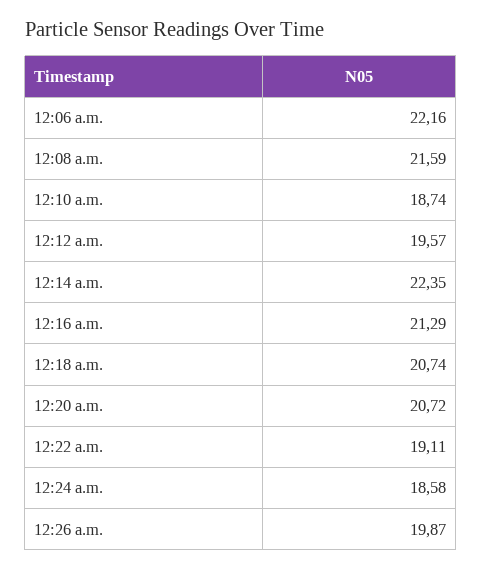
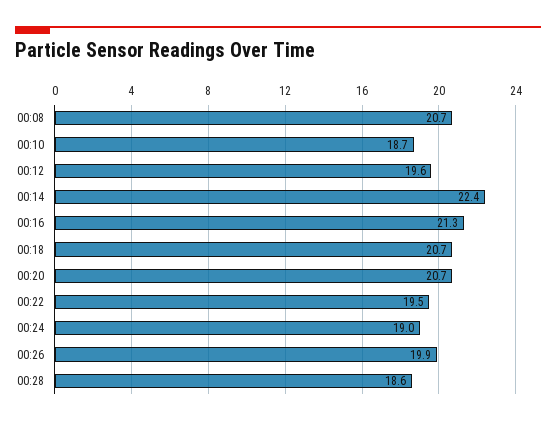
12:06 a.m.: 22.16 -> none
12:08 a.m.: 21.59 -> 20.7
12:22 a.m.: 19.11 -> 19.5
12:24 a.m.: 18.58 -> 19
00:28: none -> 18.6

